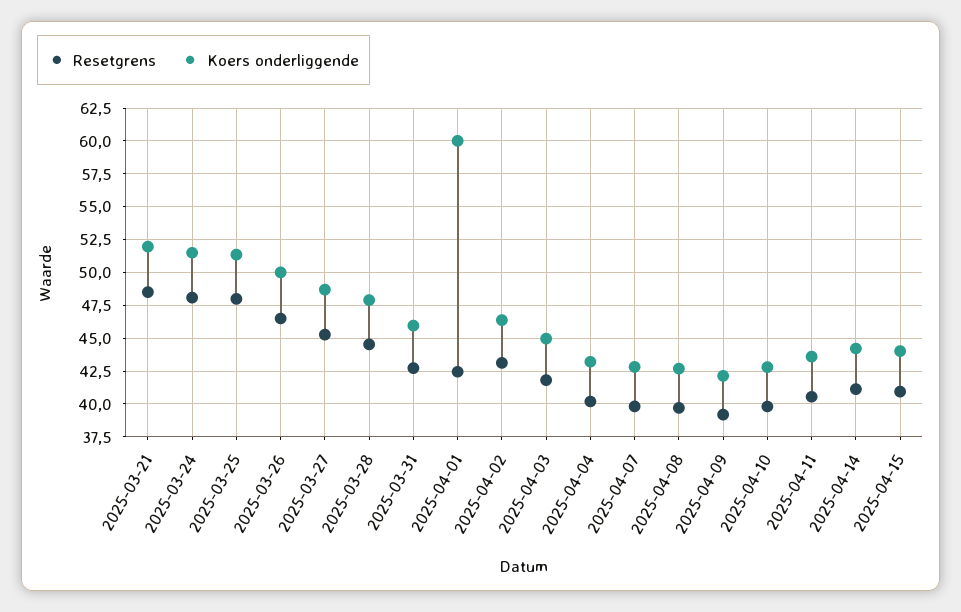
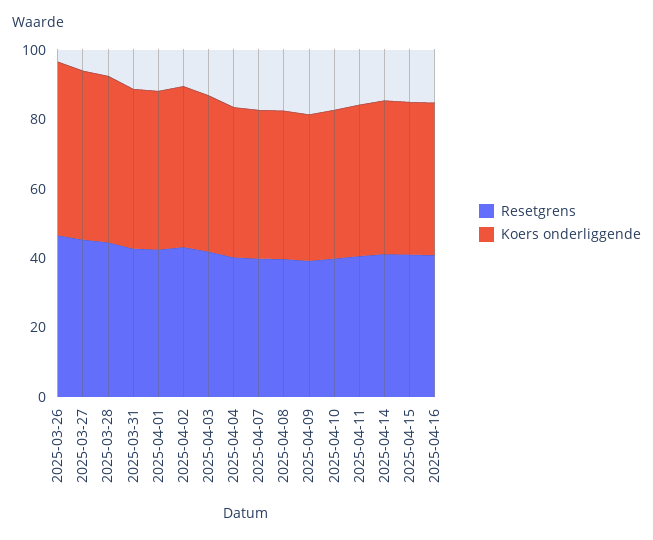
Resetgrens, 2025-03-21: 48.5 -> none
Koers onderliggende, 2025-03-21: 52 -> none
Resetgrens, 2025-03-24: 48 -> none
Koers onderliggende, 2025-03-24: 51.5 -> none
Resetgrens, 2025-03-25: 48 -> none
Koers onderliggende, 2025-03-25: 51.5 -> none
Koers onderliggende, 2025-04-01: 60 -> 45
Resetgrens, 2025-04-16: none -> 40
Koers onderliggende, 2025-04-16: none -> 45

